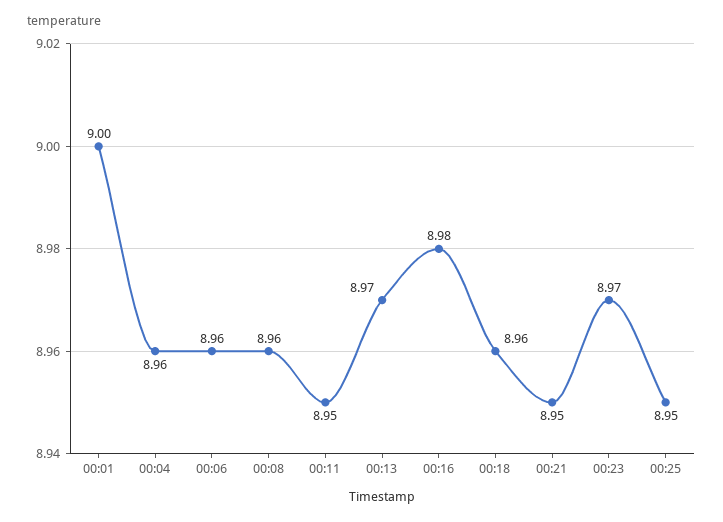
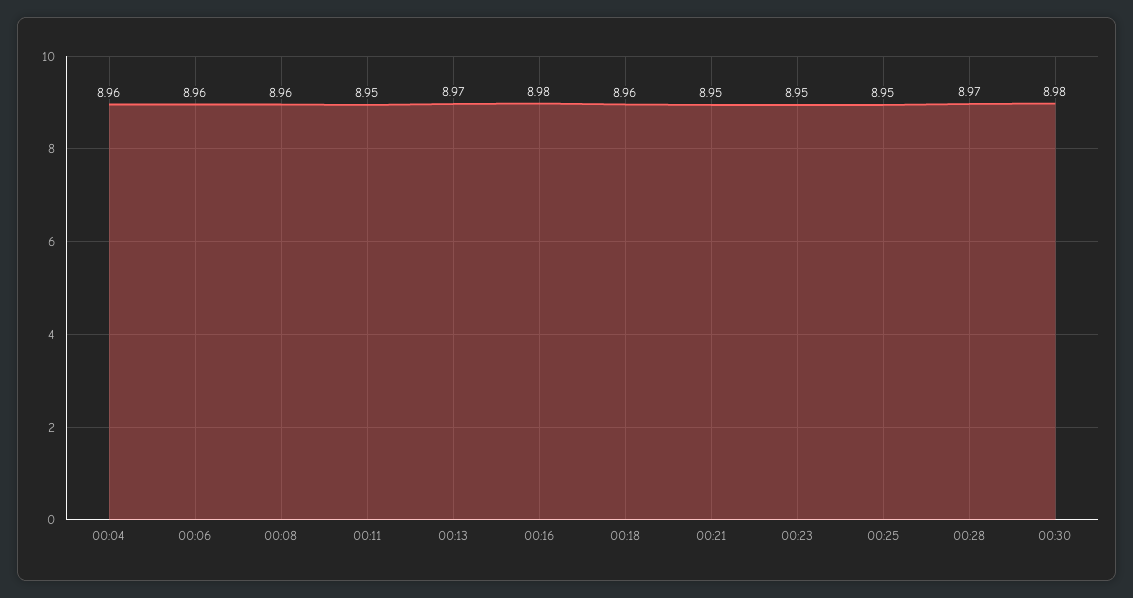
00:01: 9 -> none
00:23: 8.97 -> 8.95
00:28: none -> 8.97
00:30: none -> 8.98

